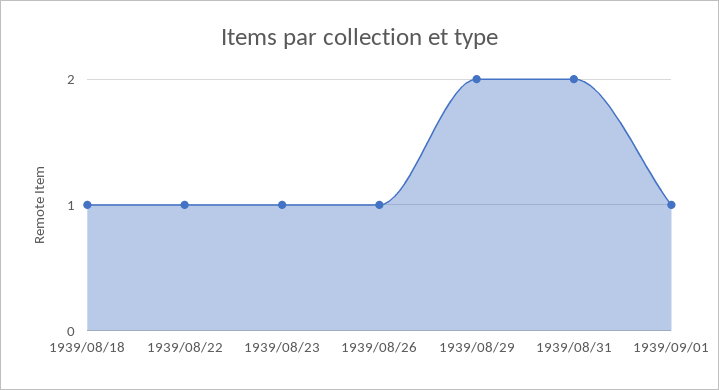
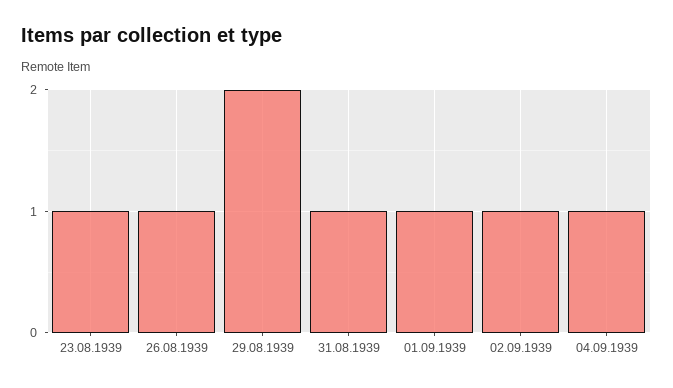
1939/08/18: 1 -> none
1939/08/22: 1 -> none
1939/08/31: 2 -> 1
02.09.1939: none -> 1
04.09.1939: none -> 1

